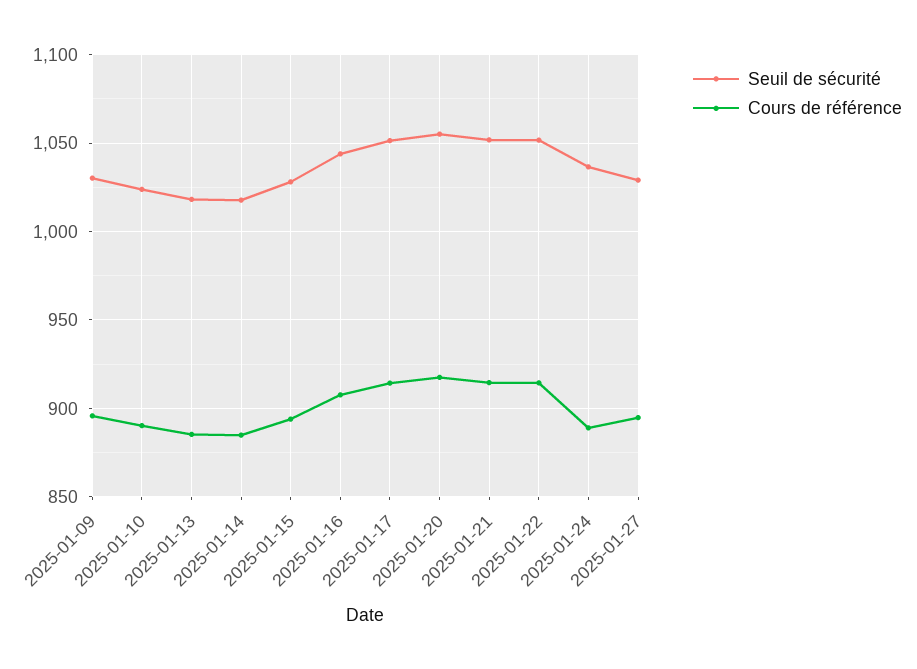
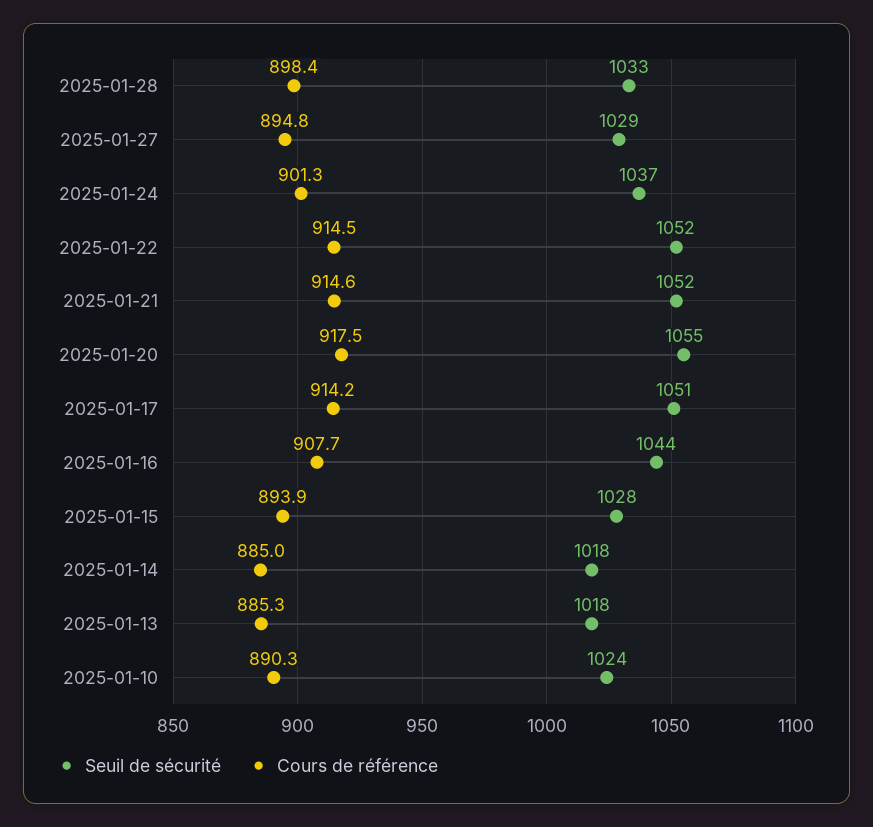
Seuil de sécurité, 2025-01-09: 1030 -> none
Cours de référence, 2025-01-09: 895 -> none
Cours de référence, 2025-01-24: 890 -> 901.3
Seuil de sécurité, 2025-01-28: none -> 1033
Cours de référence, 2025-01-28: none -> 898.4

